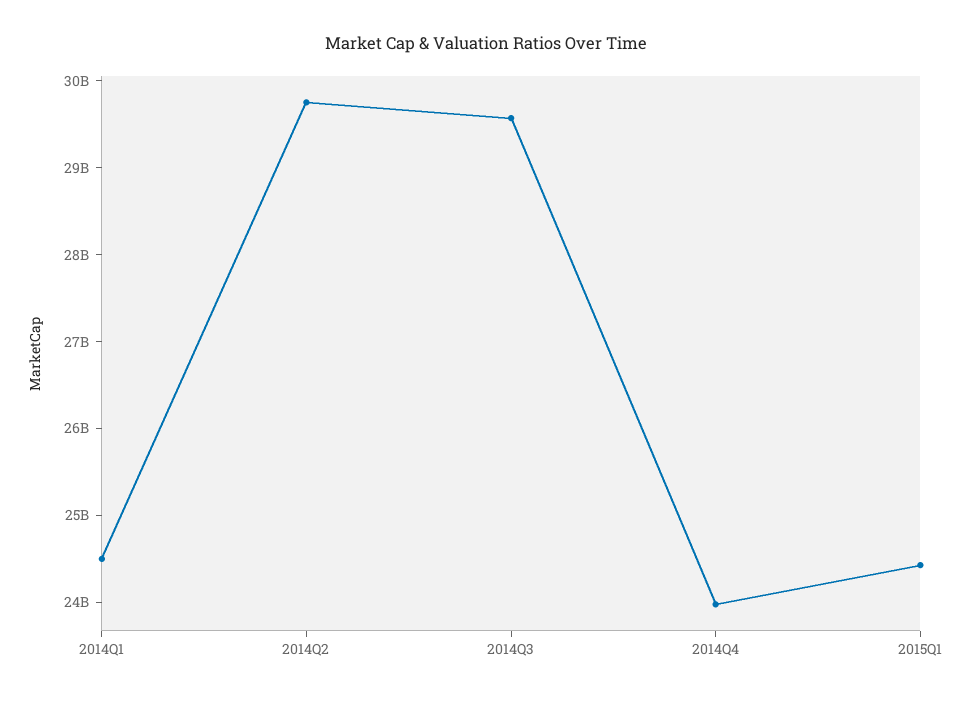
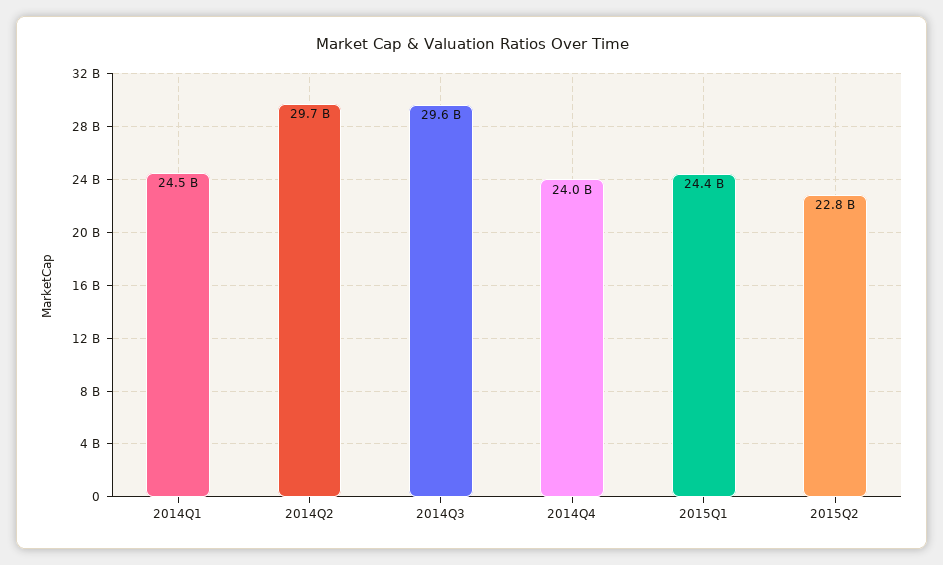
2015Q2: none -> 22800000000

